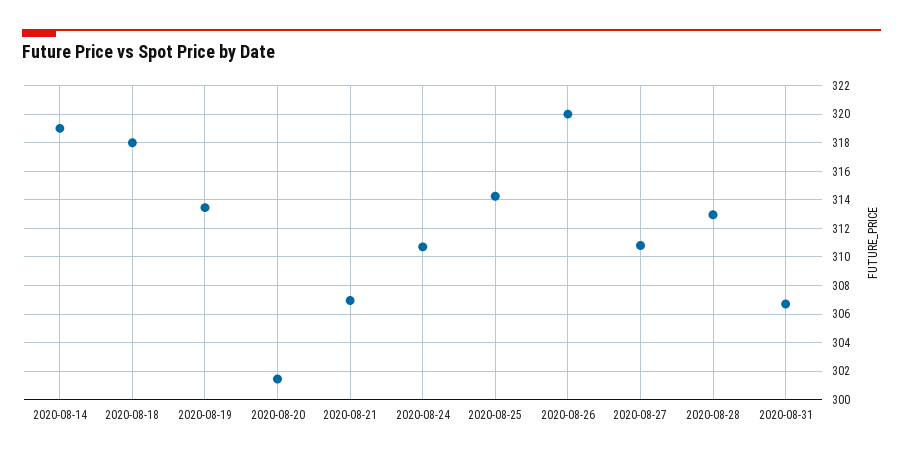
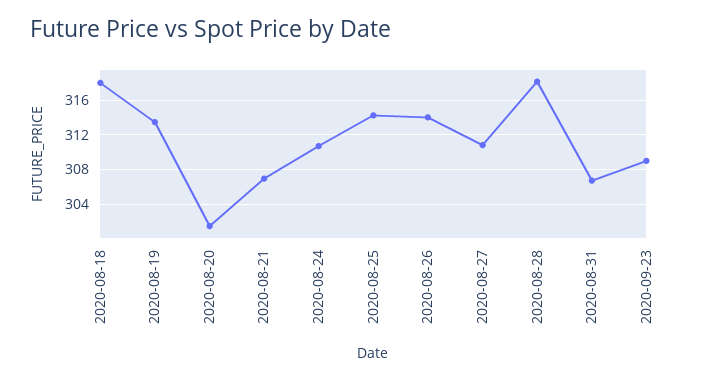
2020-08-14: 319 -> none
2020-08-26: 320 -> 314
2020-08-28: 313 -> 318
2020-09-23: none -> 309

